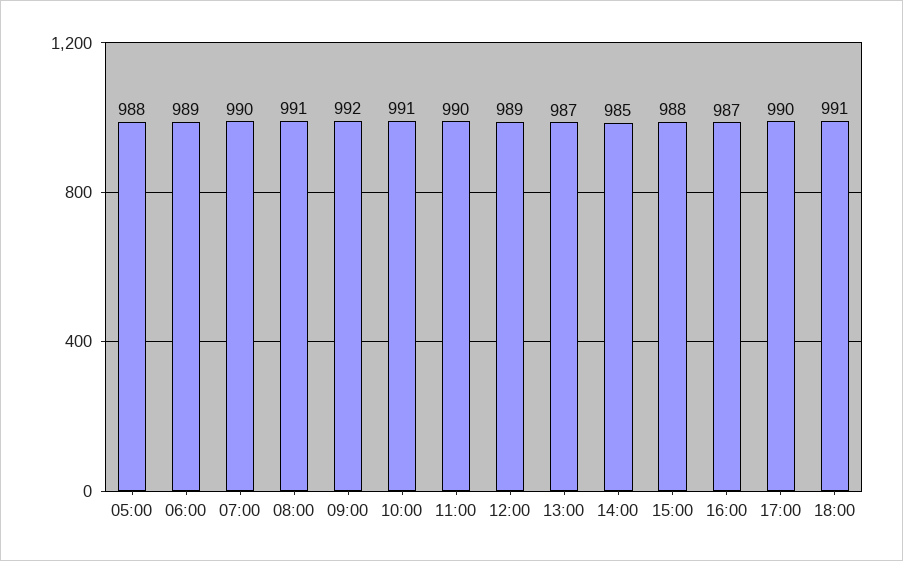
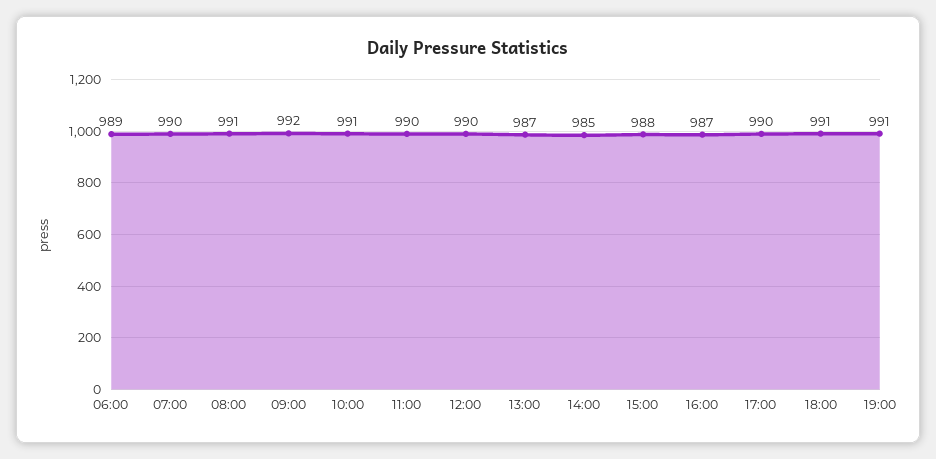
05:00: 988 -> none
12:00: 989 -> 990
19:00: none -> 991

